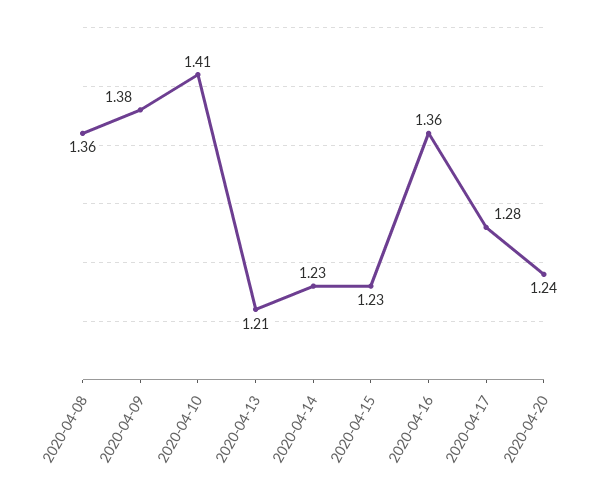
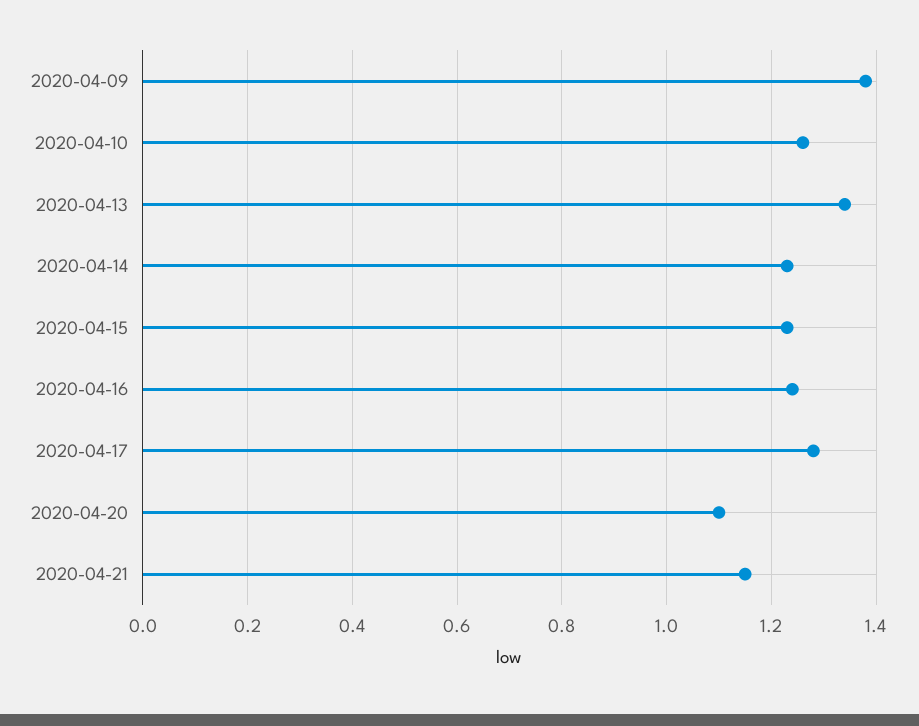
2020-04-08: 1.36 -> none
2020-04-10: 1.41 -> 1.25
2020-04-13: 1.21 -> 1.35
2020-04-16: 1.36 -> 1.25
2020-04-20: 1.24 -> 1.1
2020-04-21: none -> 1.15

